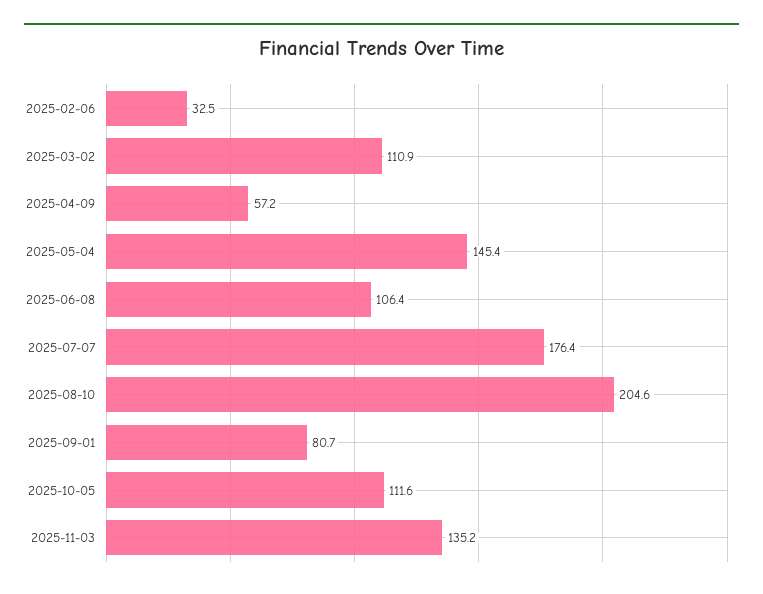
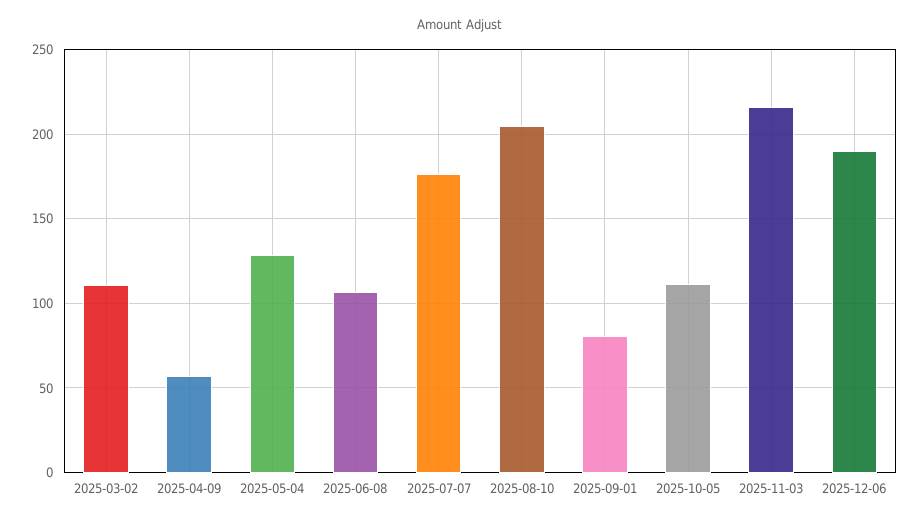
2025-02-06: 32.5 -> none
2025-05-04: 145.4 -> 130
2025-11-03: 135.2 -> 215
2025-12-06: none -> 190

